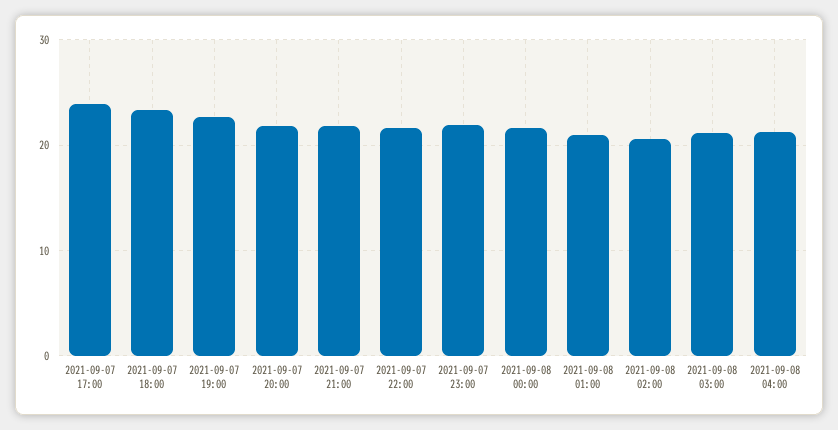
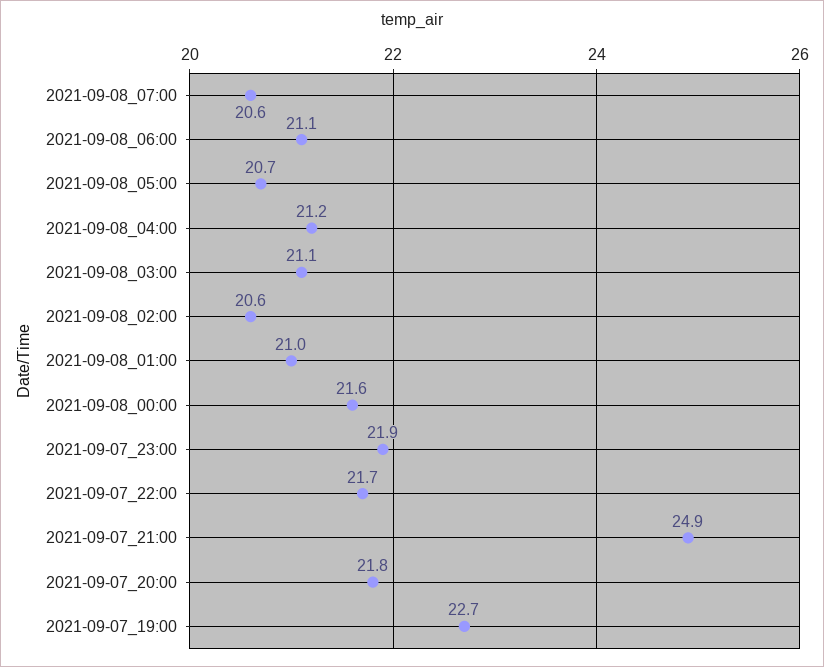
2021-09-07 17:00: 24 -> none
2021-09-07 18:00: 23 -> none
2021-09-07 21:00: 22 -> 24.9
2021-09-08_07:00: none -> 20.6
2021-09-08_06:00: none -> 21.1
2021-09-08_05:00: none -> 20.7

